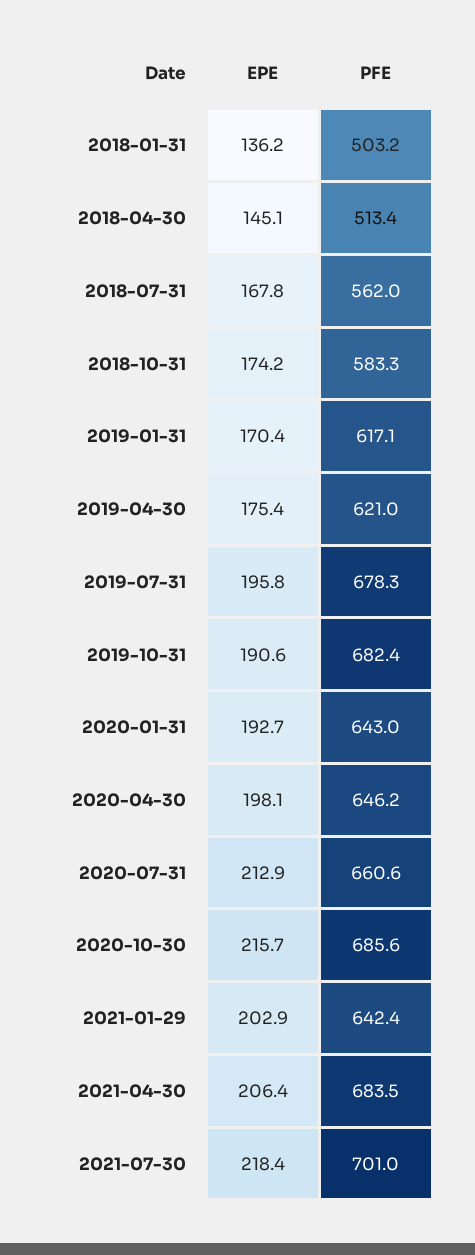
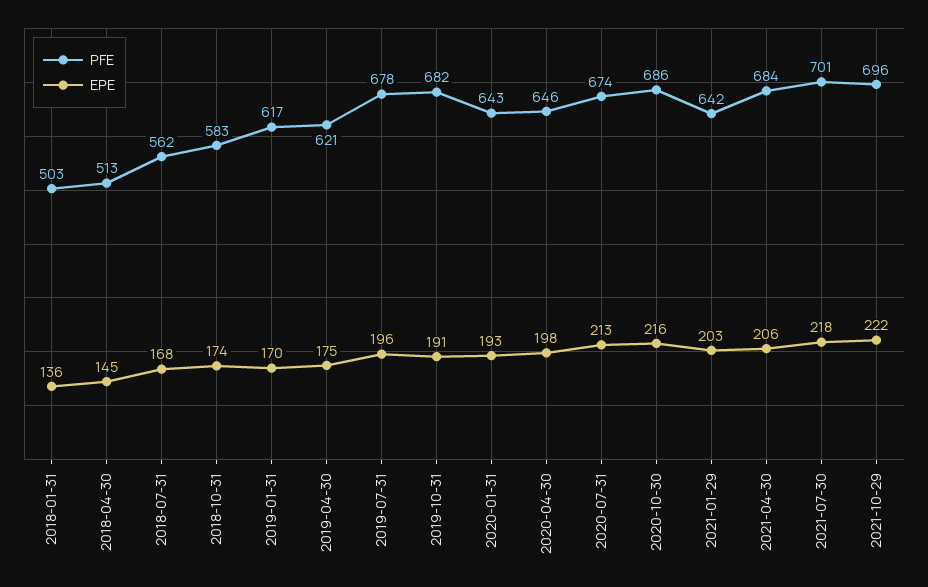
PFE, 2020-07-31: 660.6 -> 674
PFE, 2021-10-29: none -> 696
EPE, 2021-10-29: none -> 222

